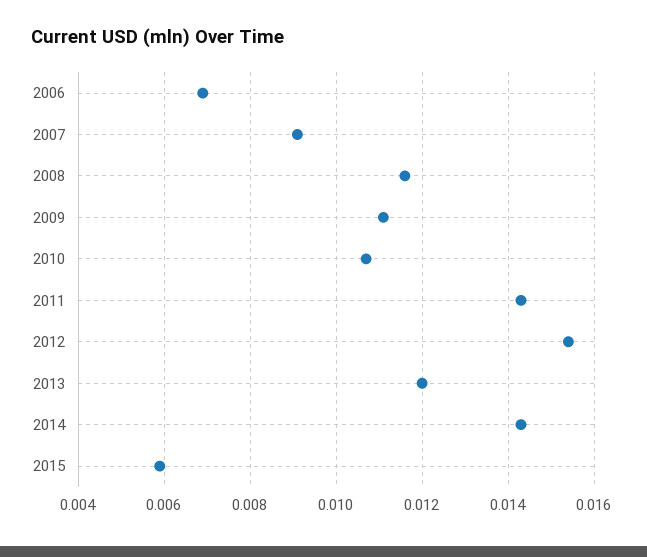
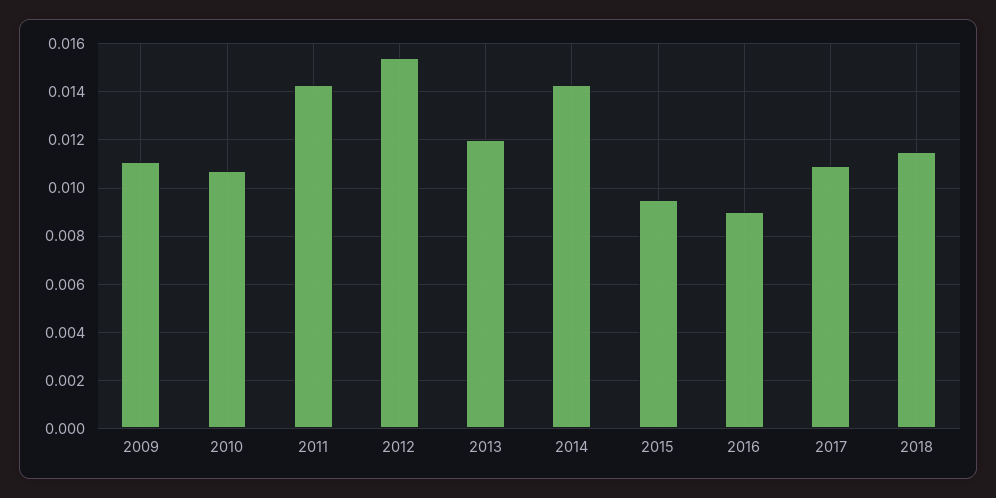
2006: 0.007 -> none
2007: 0.009 -> none
2008: 0.0115 -> none
2015: 0.006 -> 0.0095
2016: none -> 0.009
2017: none -> 0.011
2018: none -> 0.0115

